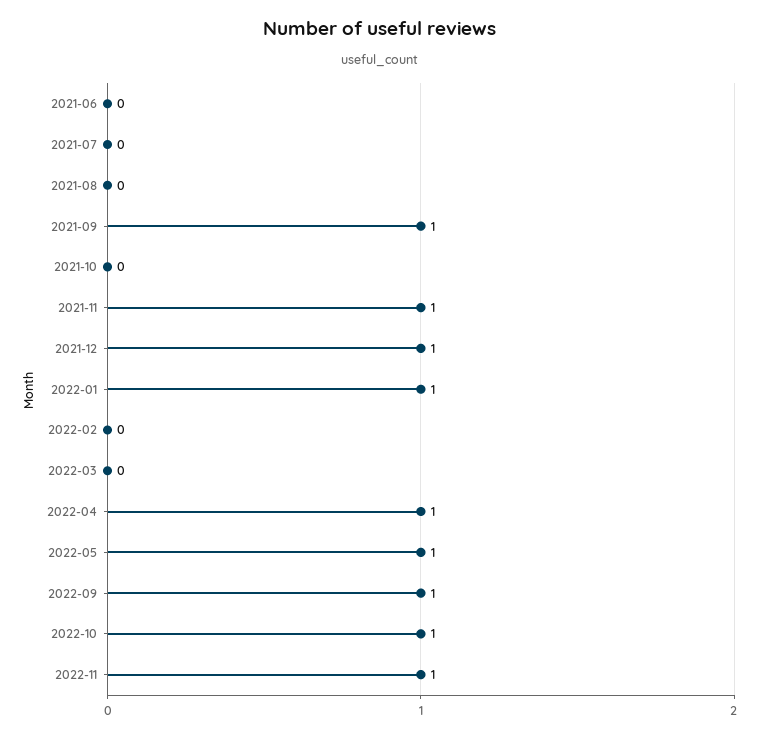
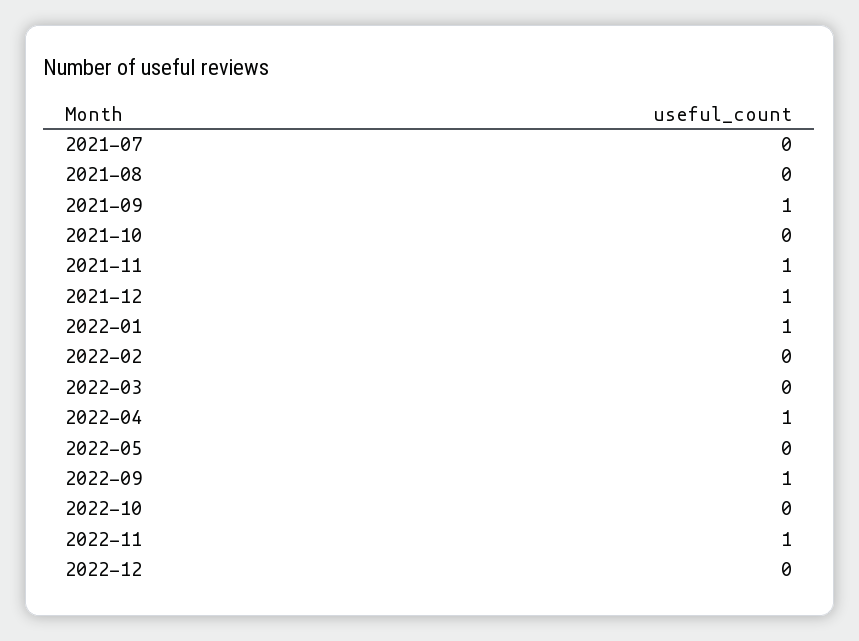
2021-06: 0 -> none
2022-05: 1 -> 0
2022-10: 1 -> 0
2022-12: none -> 0

